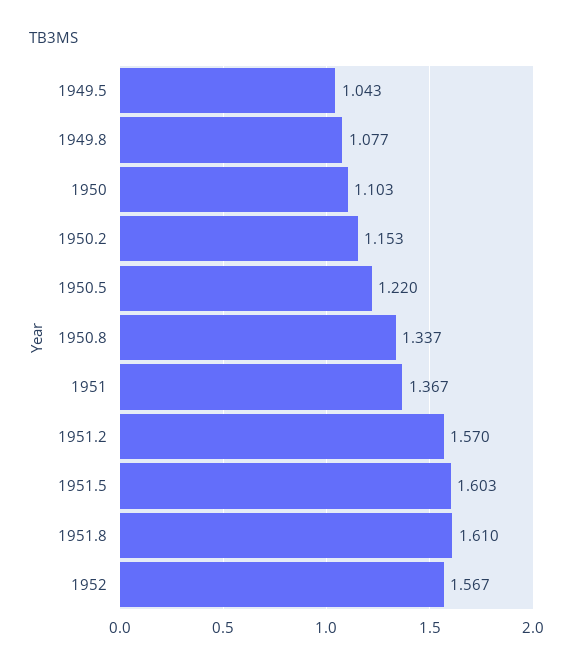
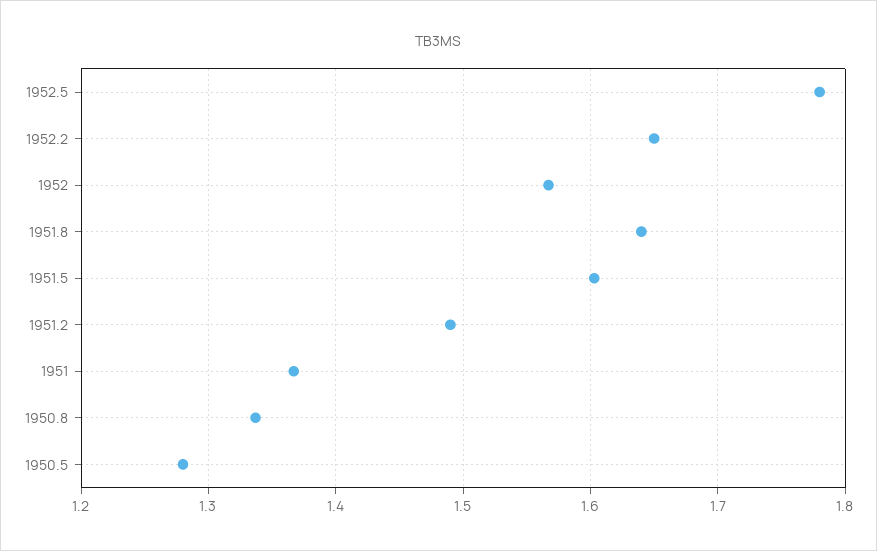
1949.5: 1.043 -> none
1949.8: 1.077 -> none
1950: 1.103 -> none
1950.2: 1.153 -> none
1950.5: 1.22 -> 1.28
1951.2: 1.57 -> 1.49
1951.8: 1.61 -> 1.64
1952.5: none -> 1.78
1952.2: none -> 1.65

